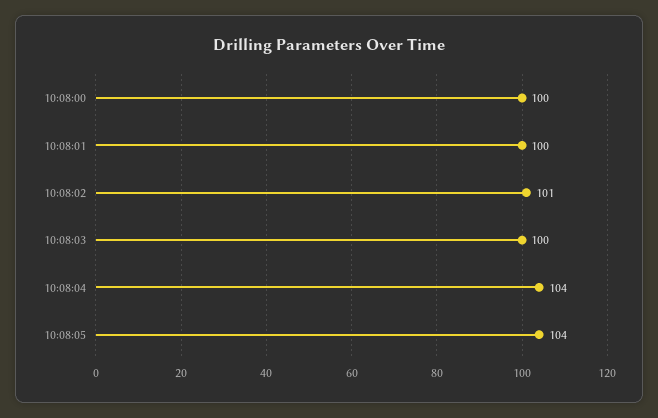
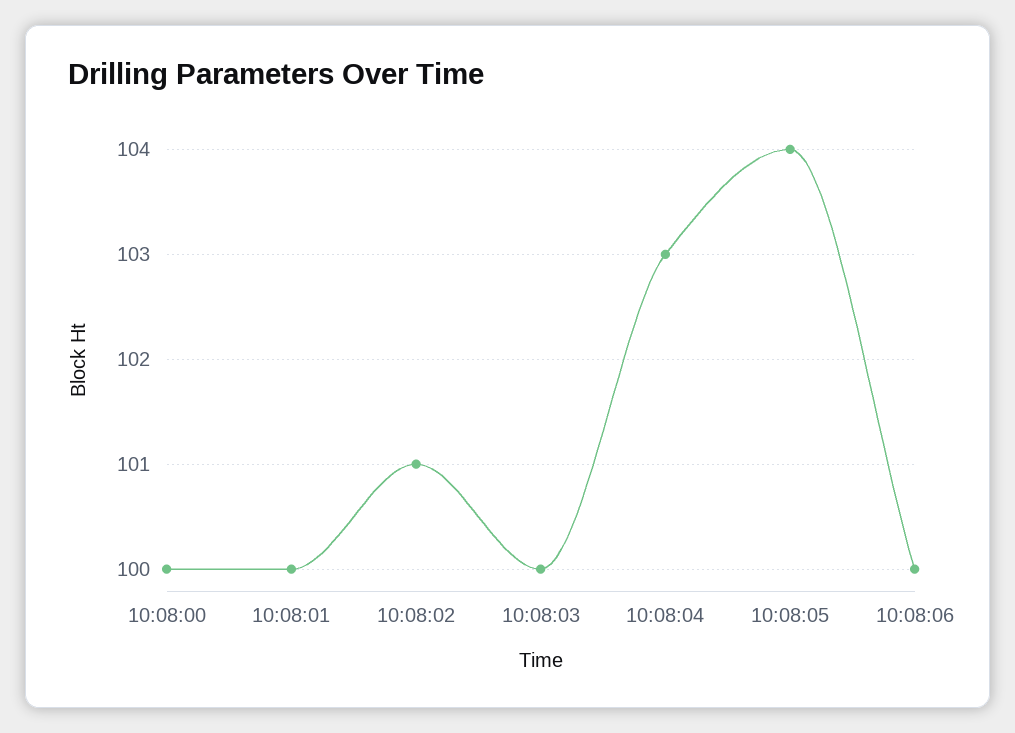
10:08:04: 104 -> 103
10:08:06: none -> 100

